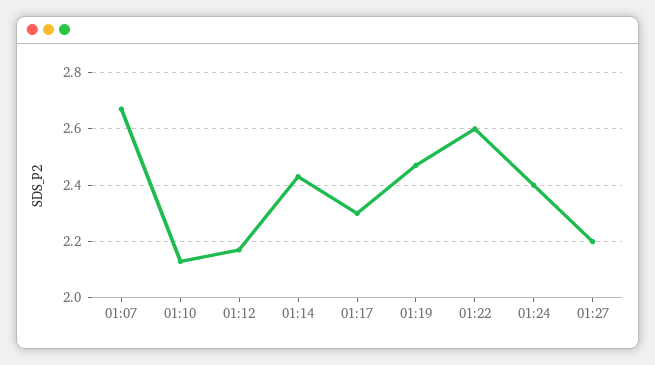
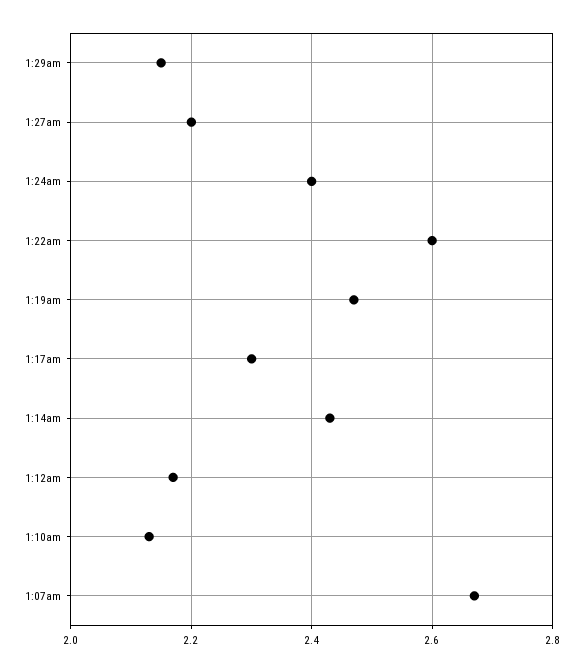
1:29am: none -> 2.15

